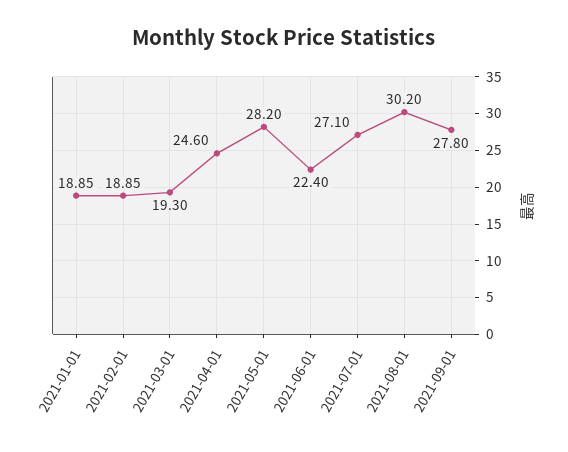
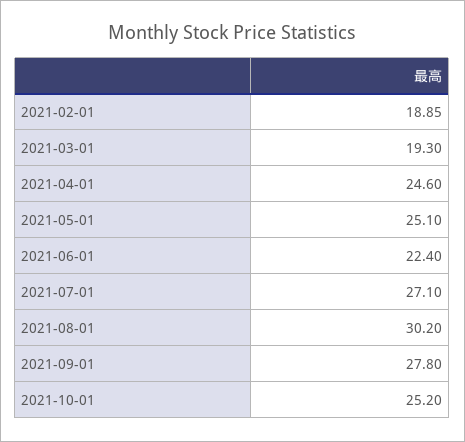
2021-01-01: 18.85 -> none
2021-05-01: 28.2 -> 25.1
2021-10-01: none -> 25.2

